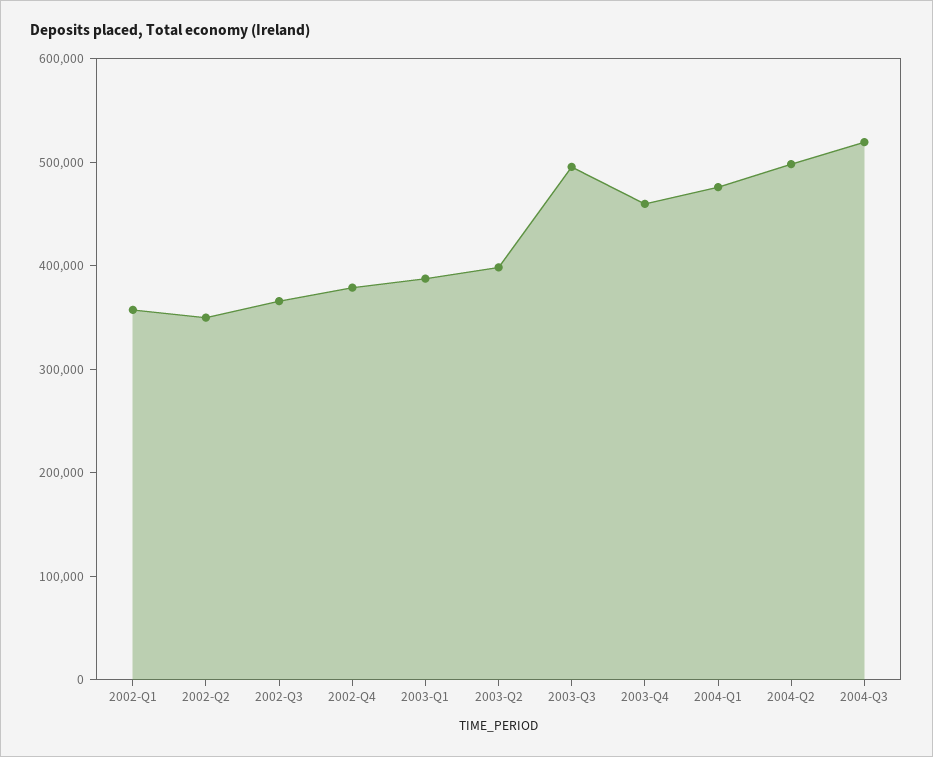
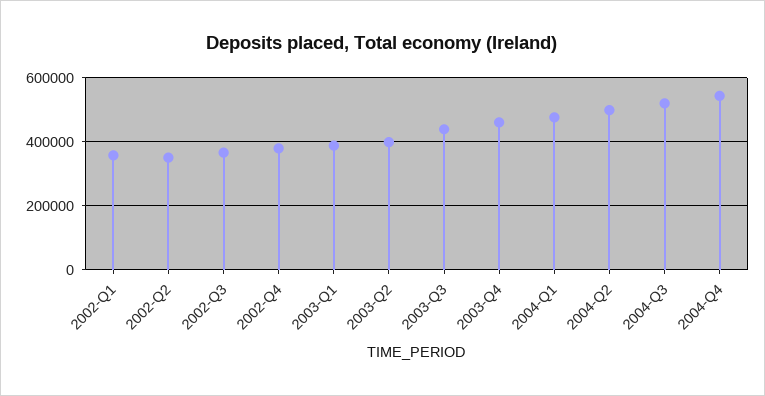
2003-Q3: 500000 -> 440000
2004-Q4: none -> 540000

